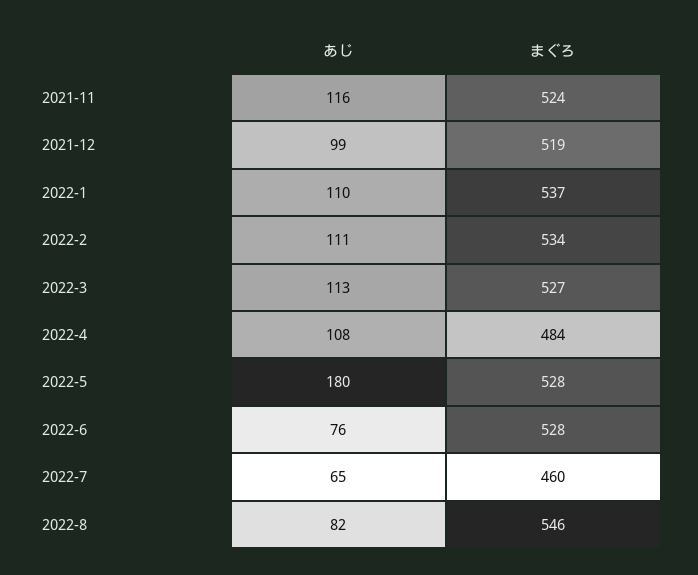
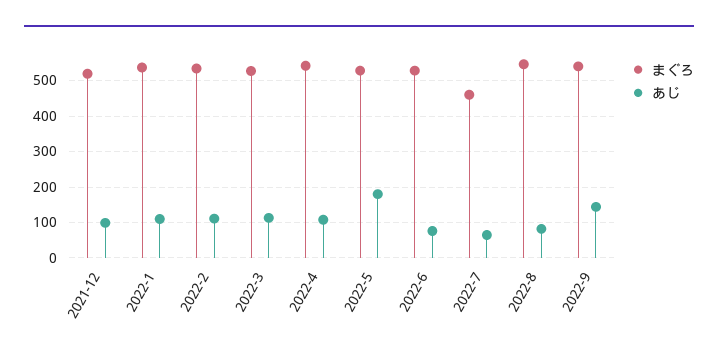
あじ, 2021-11: 116 -> none
まぐろ, 2021-11: 524 -> none
まぐろ, 2022-4: 484 -> 540
まぐろ, 2022-9: none -> 540
あじ, 2022-9: none -> 140

